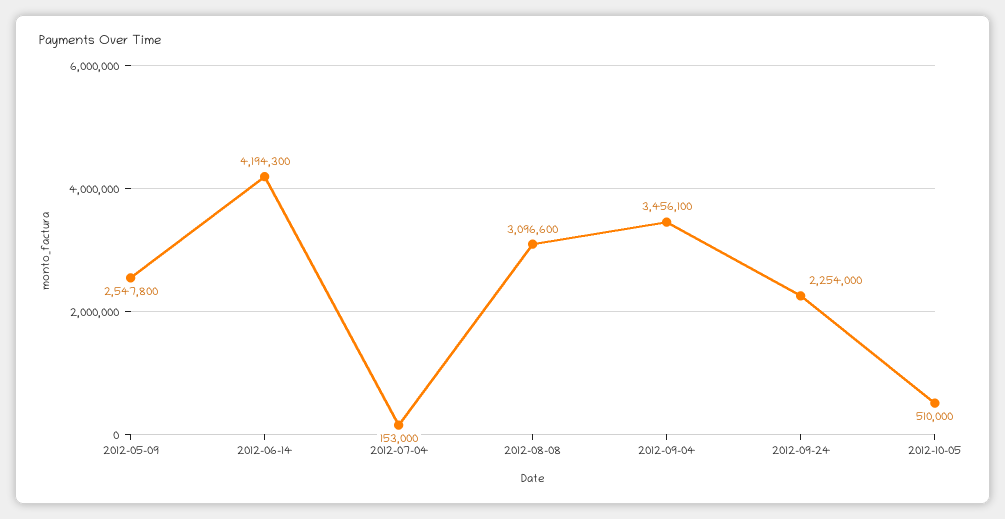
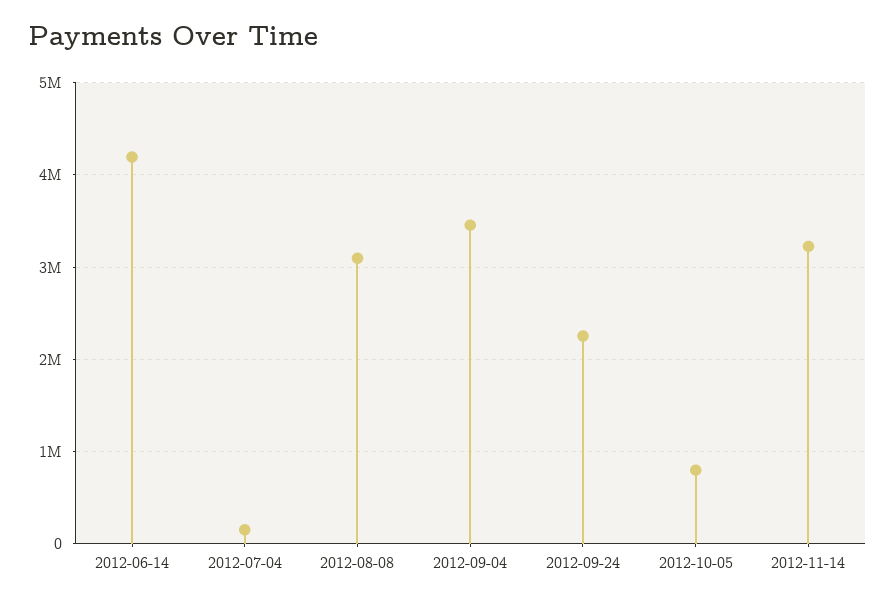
2012-05-09: 2547800 -> none
2012-10-05: 510000 -> 800000
2012-11-14: none -> 3200000

